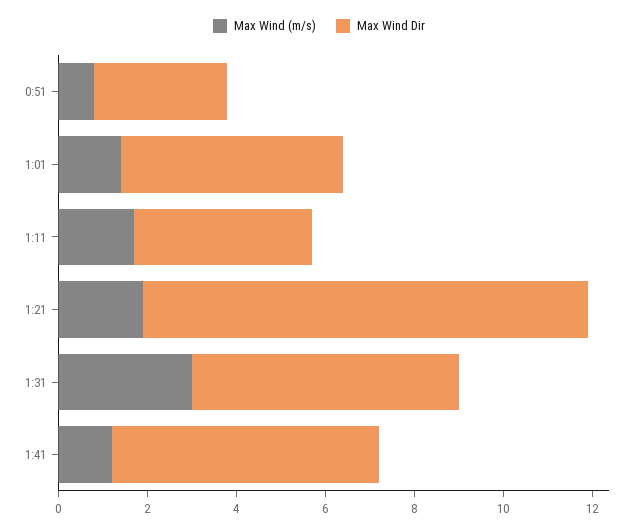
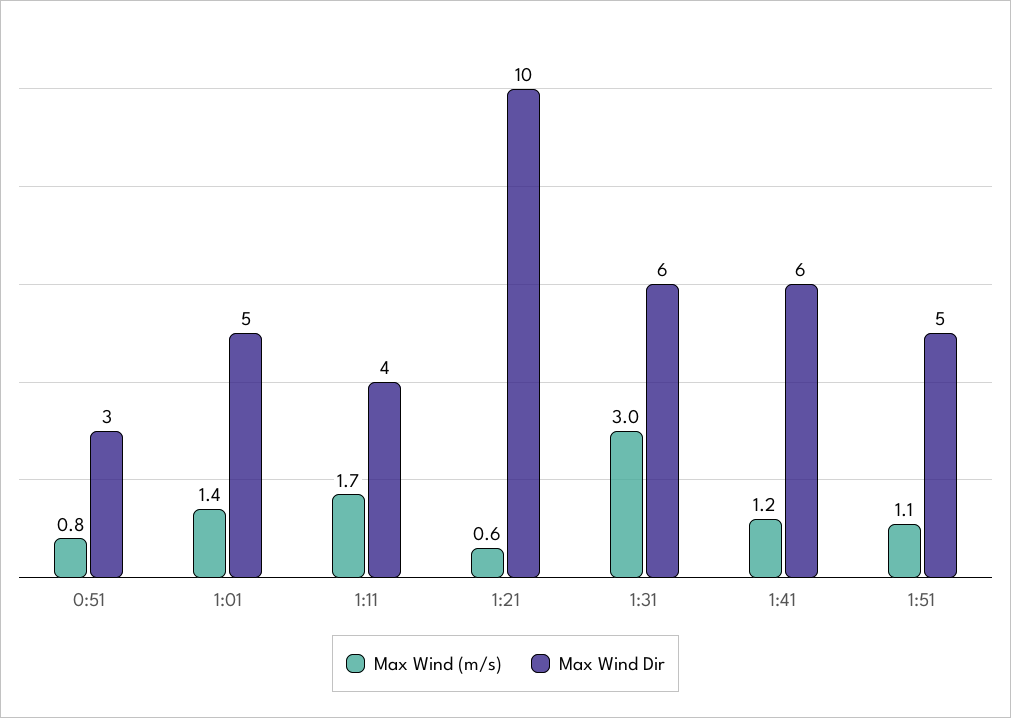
Max Wind (m/s), 1:21: 2 -> 0.6
Max Wind (m/s), 1:51: none -> 1.1
Max Wind Dir, 1:51: none -> 5

